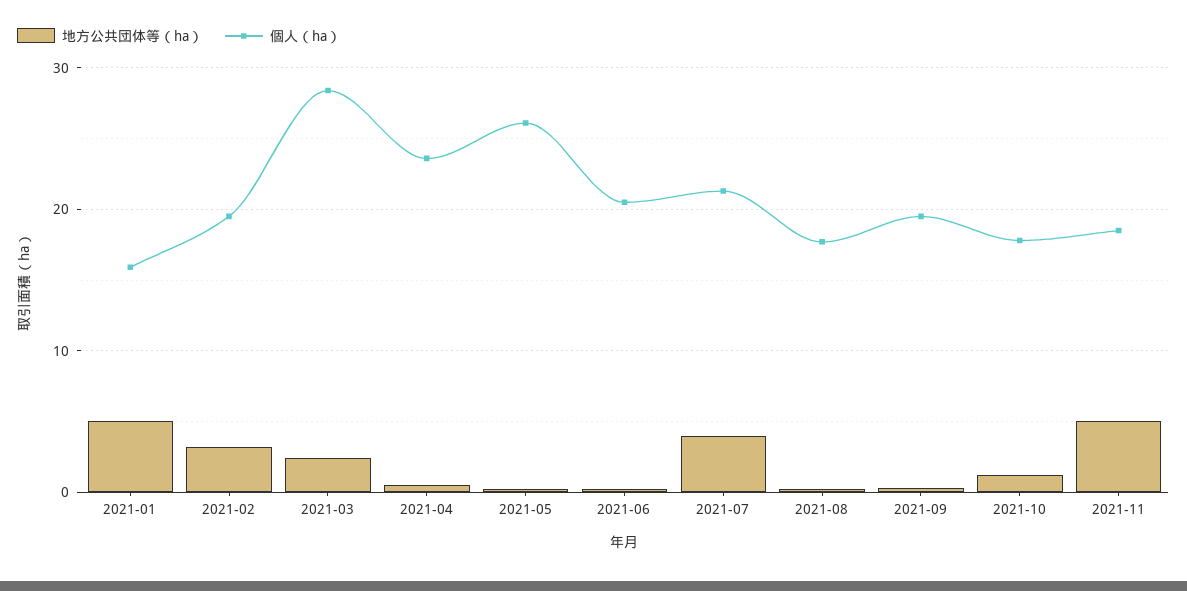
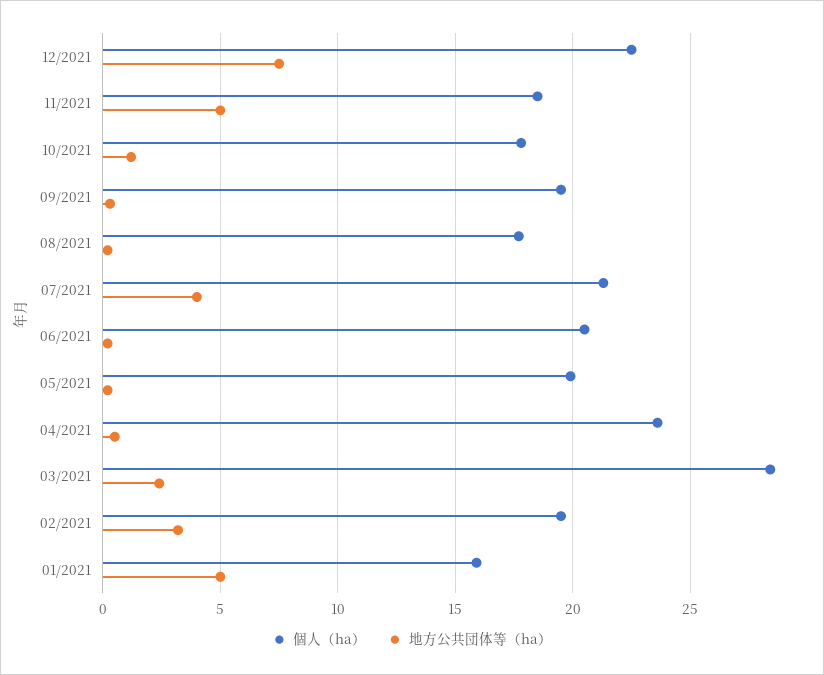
個人（ha）, 2021-05: 26 -> 20
個人（ha）, 12/2021: none -> 22.5
地方公共団体等（ha）, 12/2021: none -> 7.5

